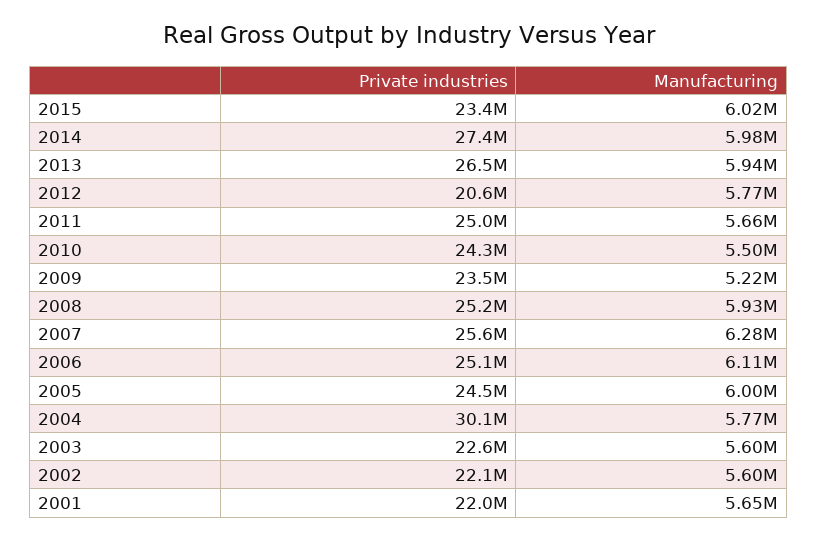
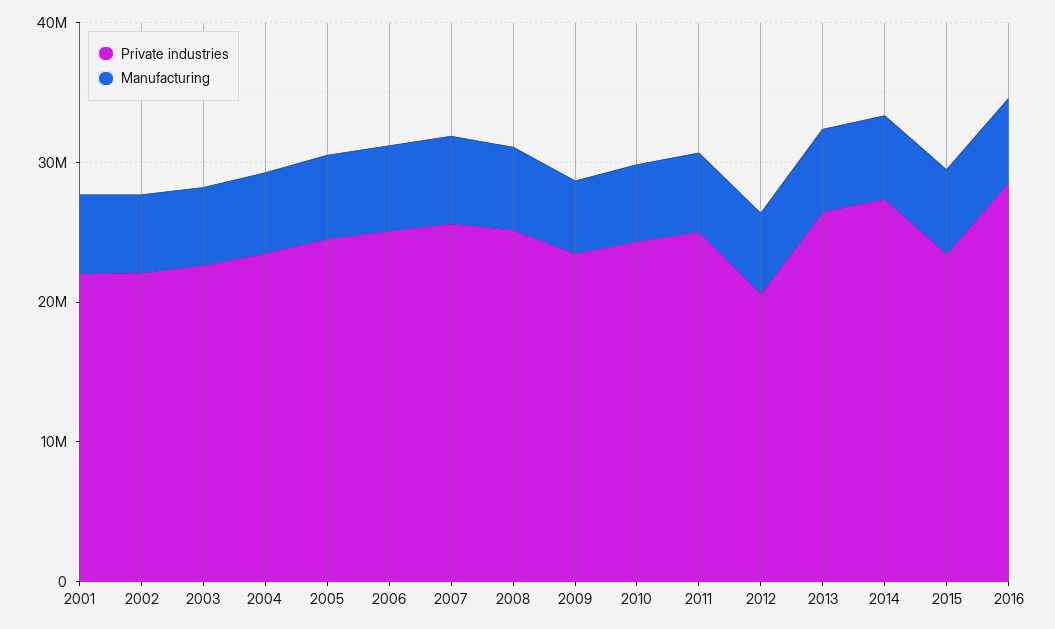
Private industries, 2004: 30100000 -> 24000000
Private industries, 2016: none -> 28000000
Manufacturing, 2016: none -> 6000000

